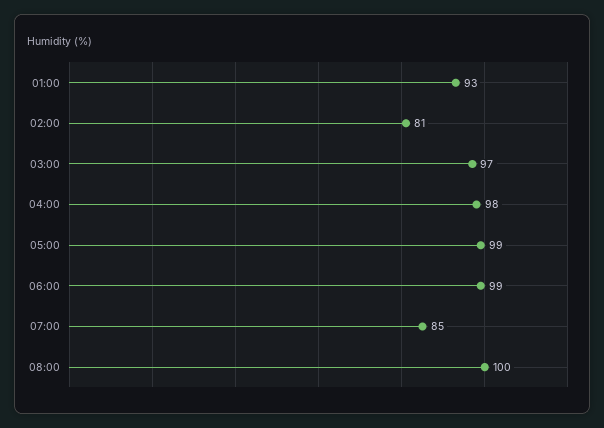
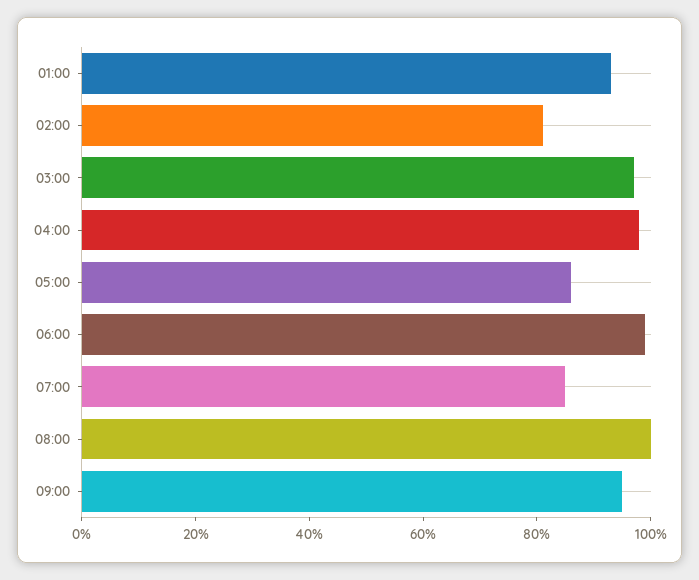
05:00: 99 -> 85
09:00: none -> 95

